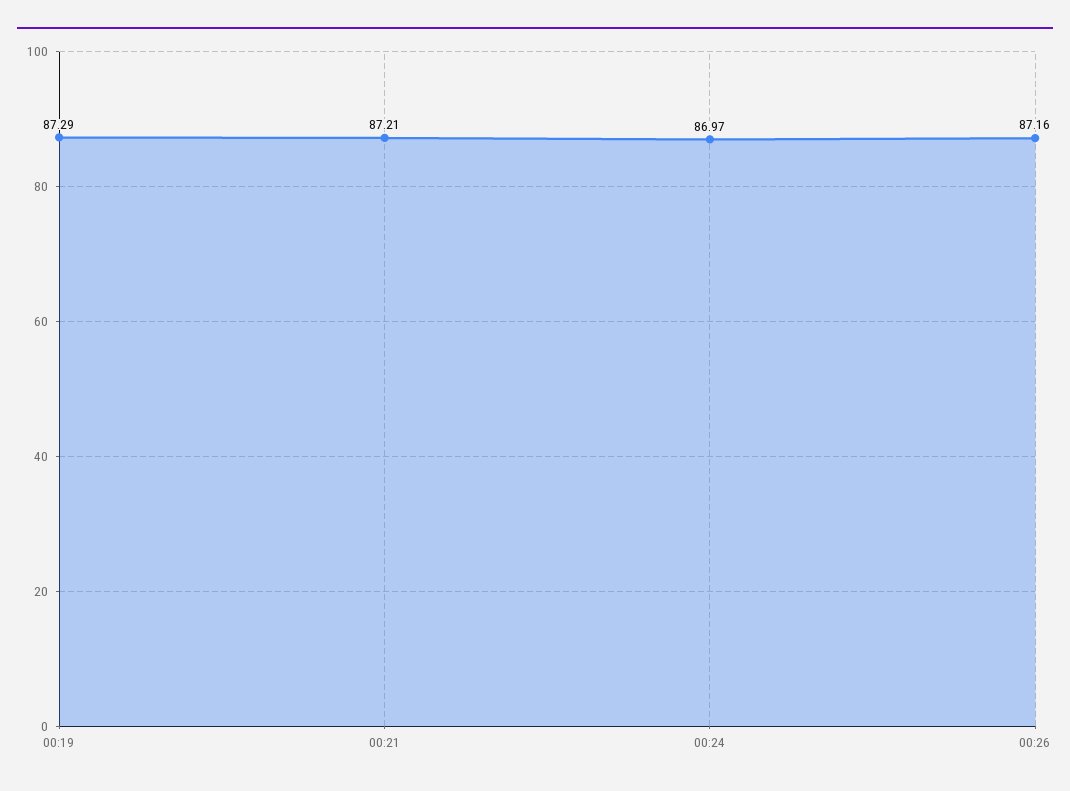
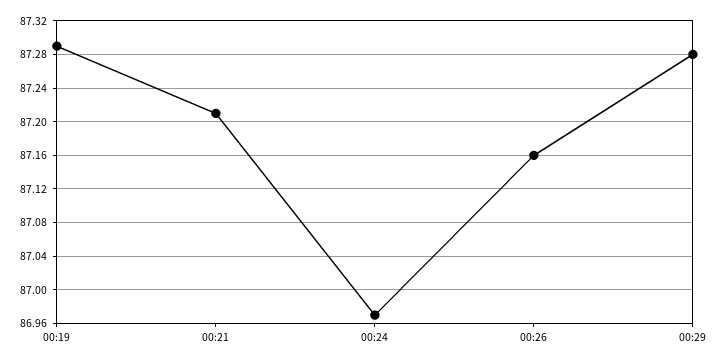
00:29: none -> 87.28

